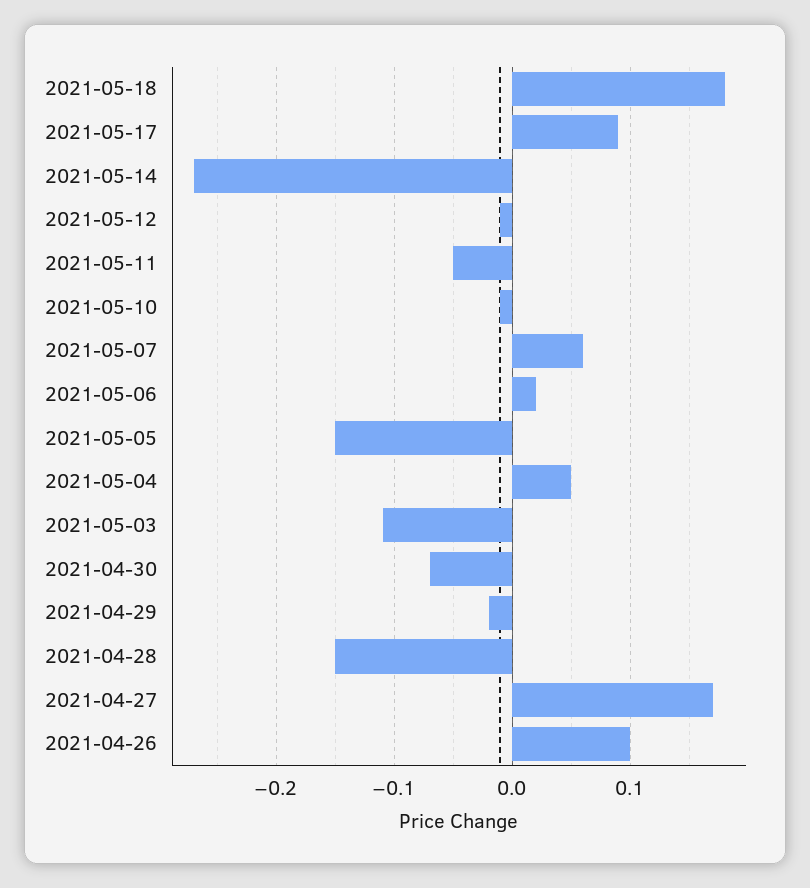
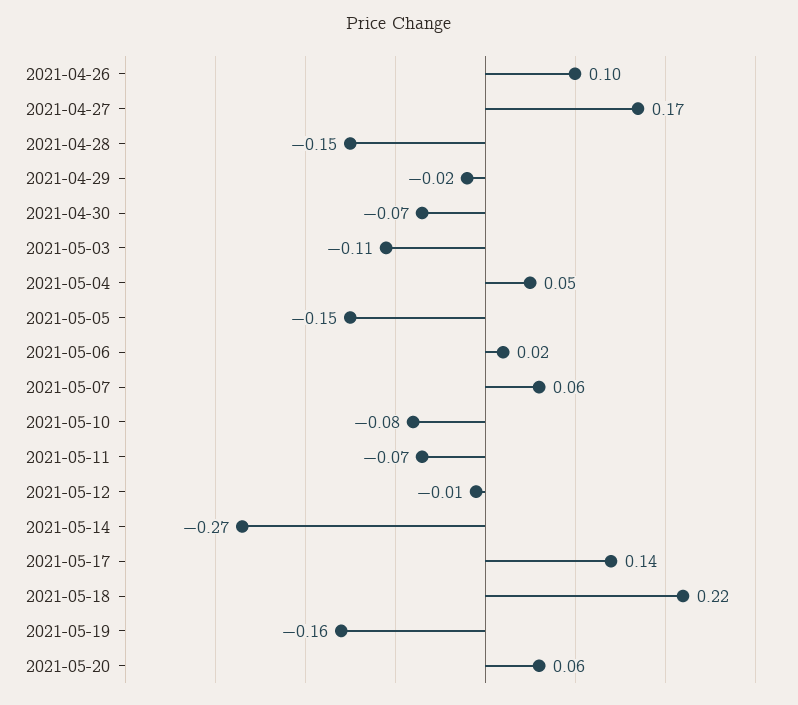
2021-05-18: 0.18 -> 0.22
2021-05-17: 0.09 -> 0.14
2021-05-11: -0.05 -> -0.07
2021-05-10: -0.01 -> -0.08
2021-05-19: none -> -0.16
2021-05-20: none -> 0.06

